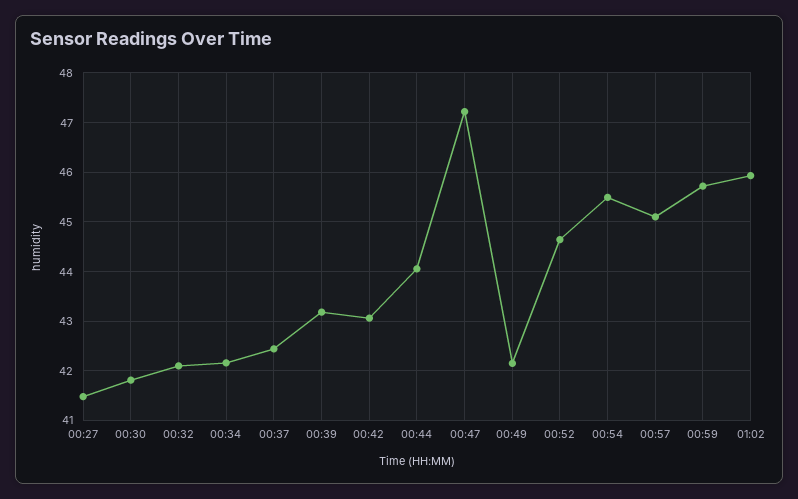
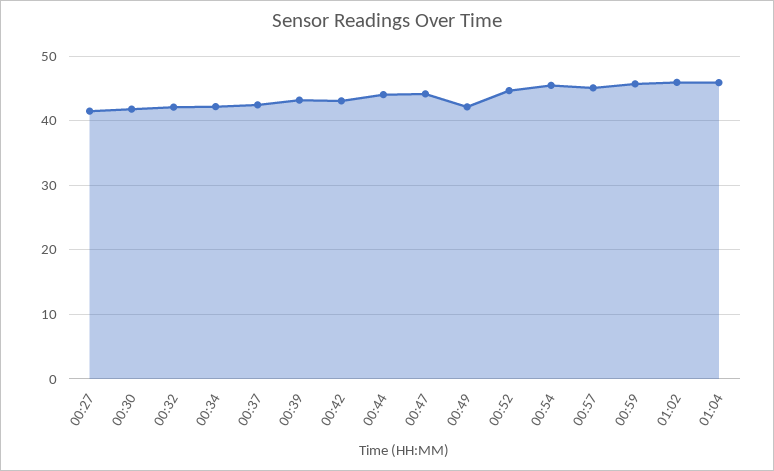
00:47: 47.2 -> 44
01:04: none -> 46

